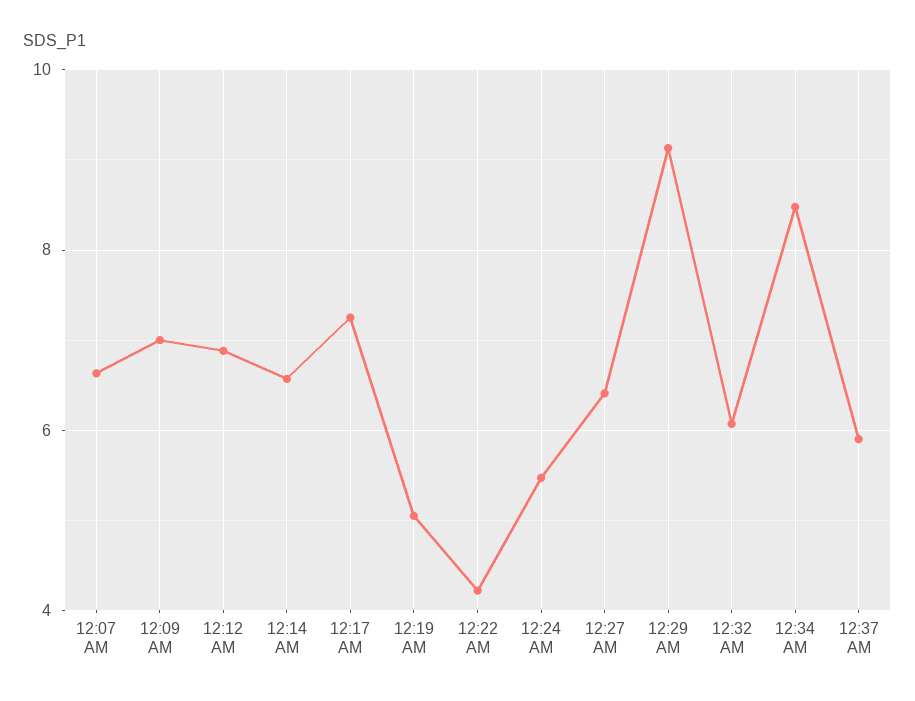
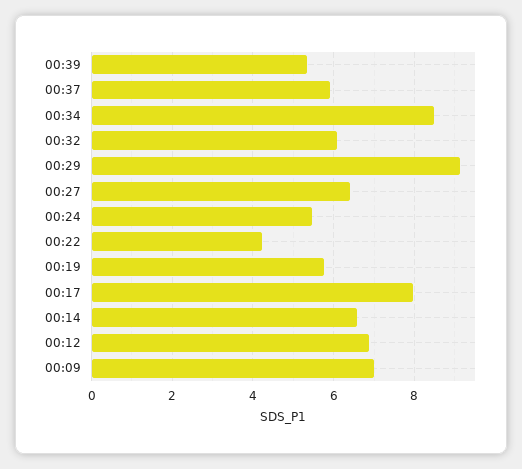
12:07 AM: 6.6 -> none
12:17 AM: 7.2 -> 8
12:19 AM: 5 -> 5.8
00:39: none -> 5.4

